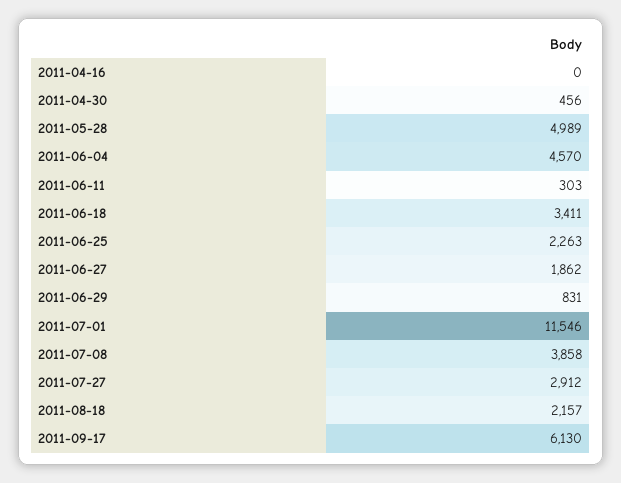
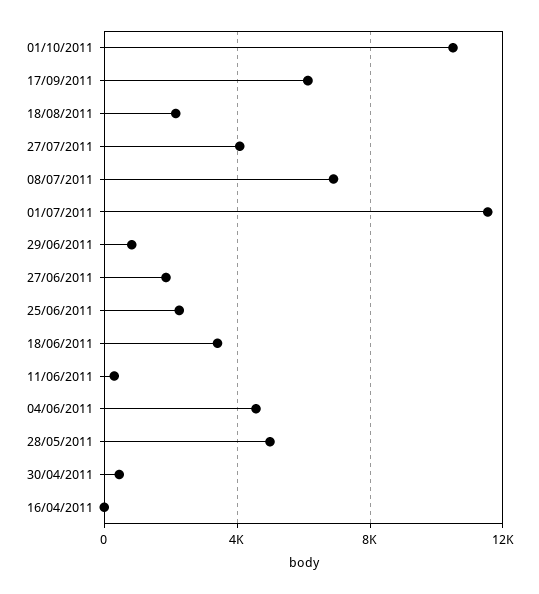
2011-07-08: 3858 -> 7000
2011-07-27: 2912 -> 4000
01/10/2011: none -> 10500

